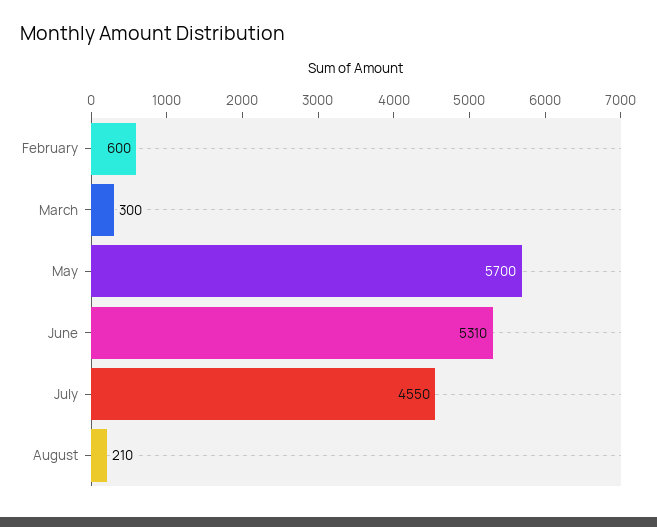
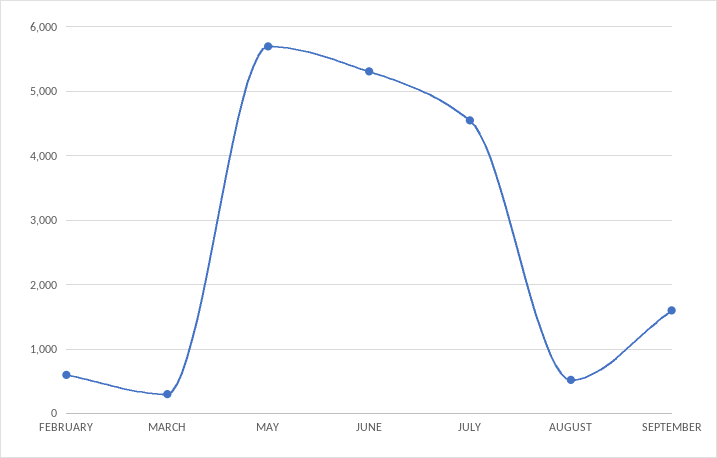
August: 210 -> 500
SEPTEMBER: none -> 1600

